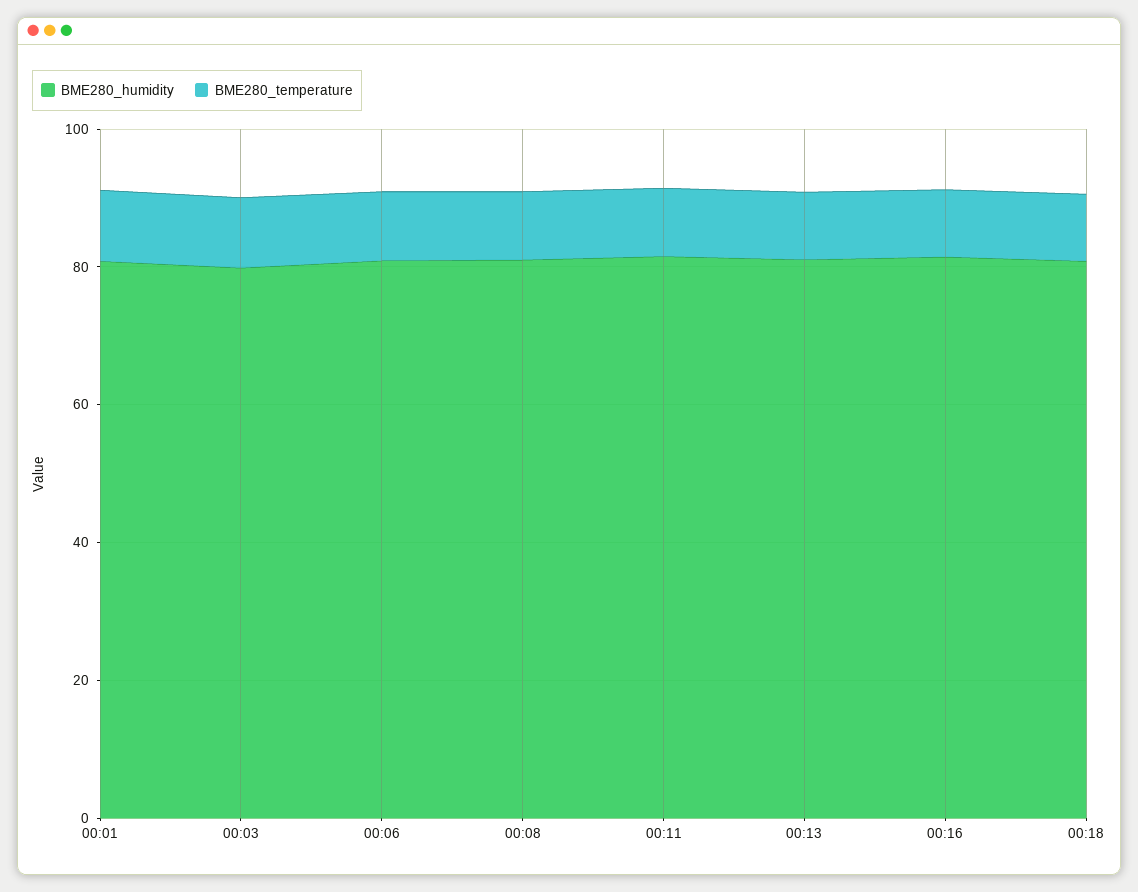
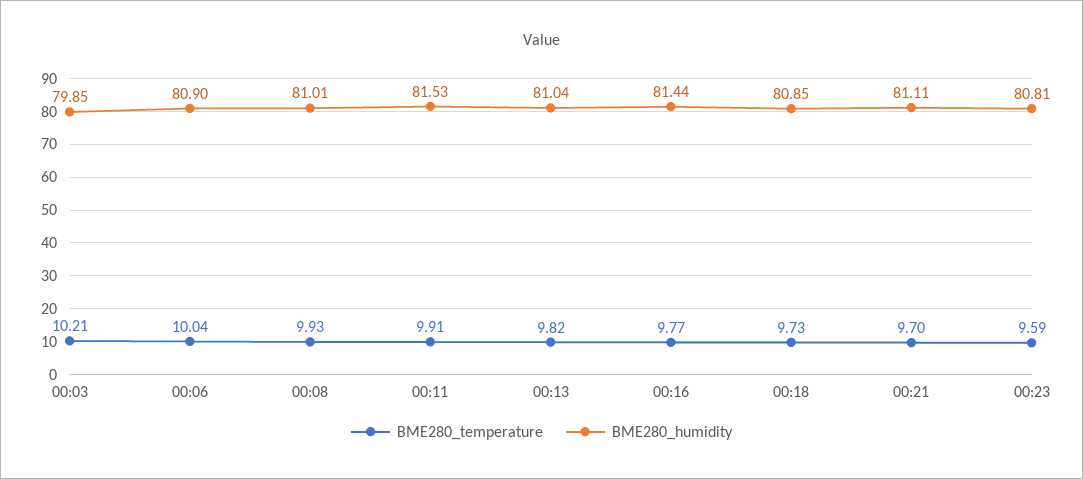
BME280_humidity, 00:01: 80 -> none
BME280_temperature, 00:01: 10 -> none
BME280_temperature, 00:21: none -> 9.7
BME280_humidity, 00:21: none -> 81.11
BME280_temperature, 00:23: none -> 9.59
BME280_humidity, 00:23: none -> 80.81

